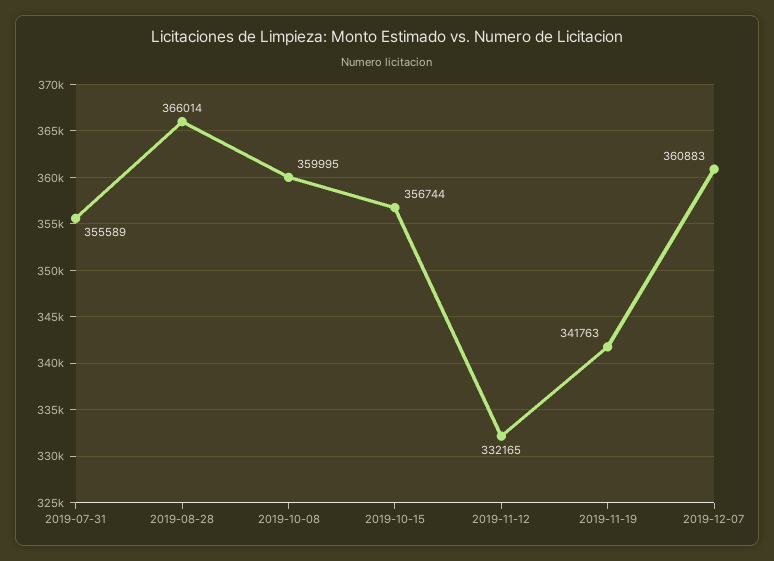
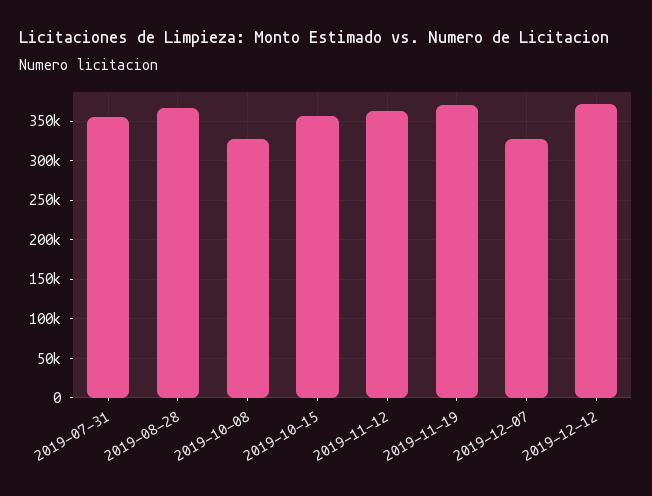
2019-10-08: 359995 -> 330000
2019-11-12: 332165 -> 360000
2019-11-19: 341763 -> 370000
2019-12-07: 360883 -> 330000
2019-12-12: none -> 370000

